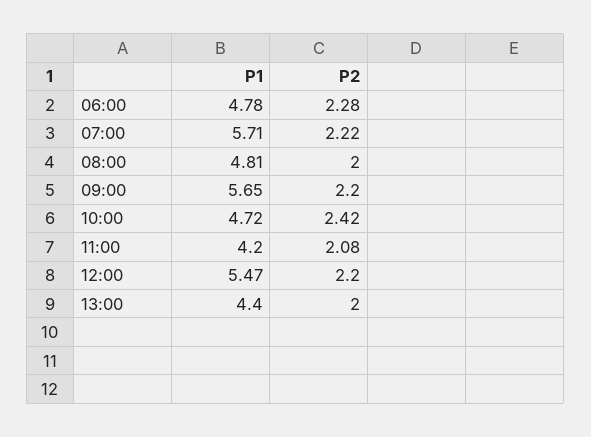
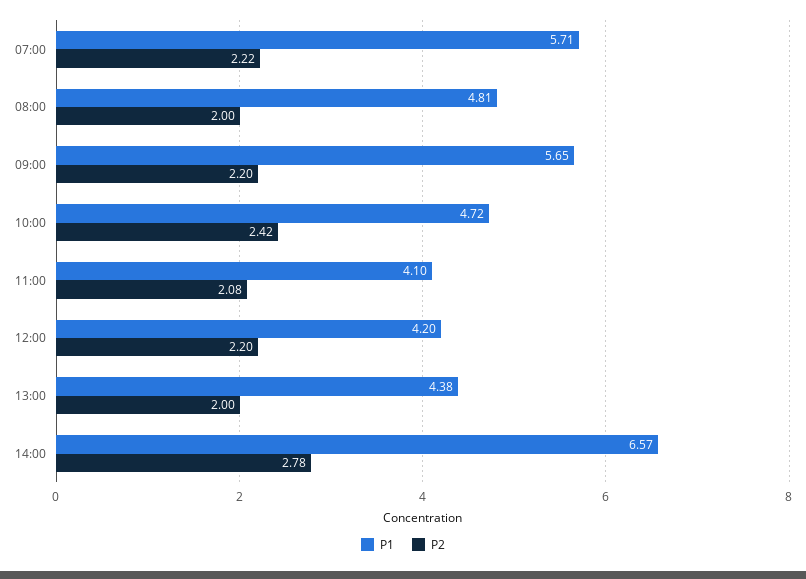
P1, 06:00: 4.78 -> none
P2, 06:00: 2.28 -> none
P1, 11:00: 4.2 -> 4.1
P1, 12:00: 5.47 -> 4.2
P1, 13:00: 4.4 -> 4.38
P1, 14:00: none -> 6.57
P2, 14:00: none -> 2.78

